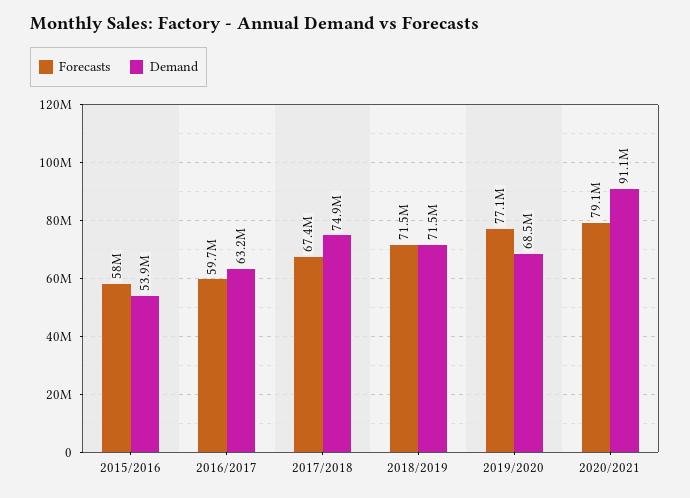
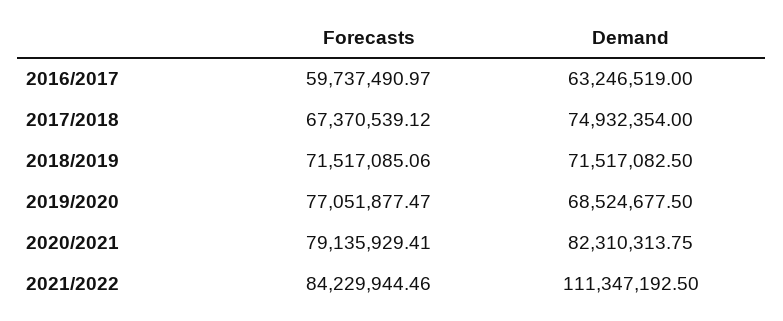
Forecasts, 2015/2016: 58000000 -> none
Demand, 2015/2016: 53900000 -> none
Demand, 2020/2021: 91100000 -> 82310313.75
Forecasts, 2021/2022: none -> 84229944.46
Demand, 2021/2022: none -> 111347192.5

